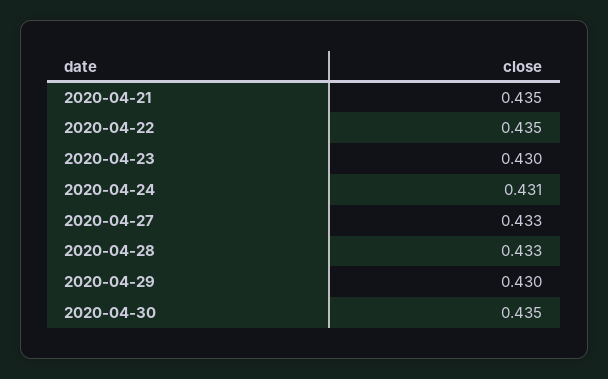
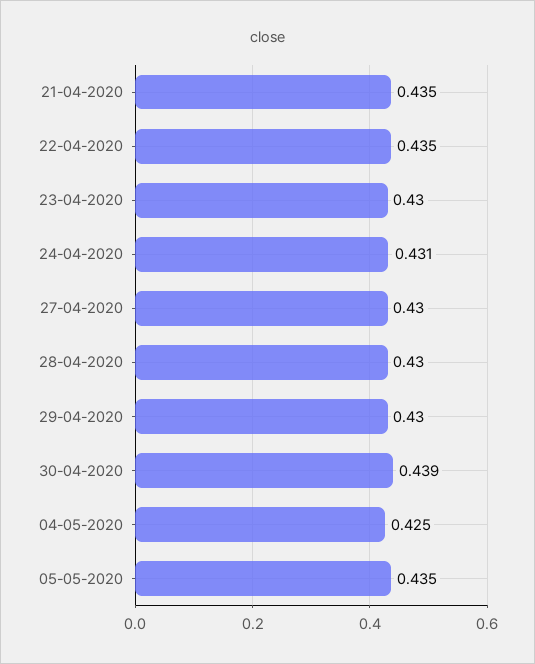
2020-04-27: 0.433 -> 0.43
2020-04-28: 0.433 -> 0.43
2020-04-30: 0.435 -> 0.439
04-05-2020: none -> 0.425
05-05-2020: none -> 0.435

